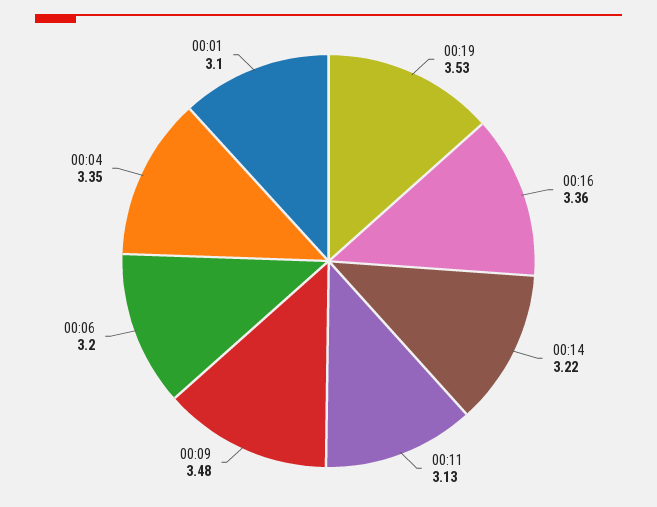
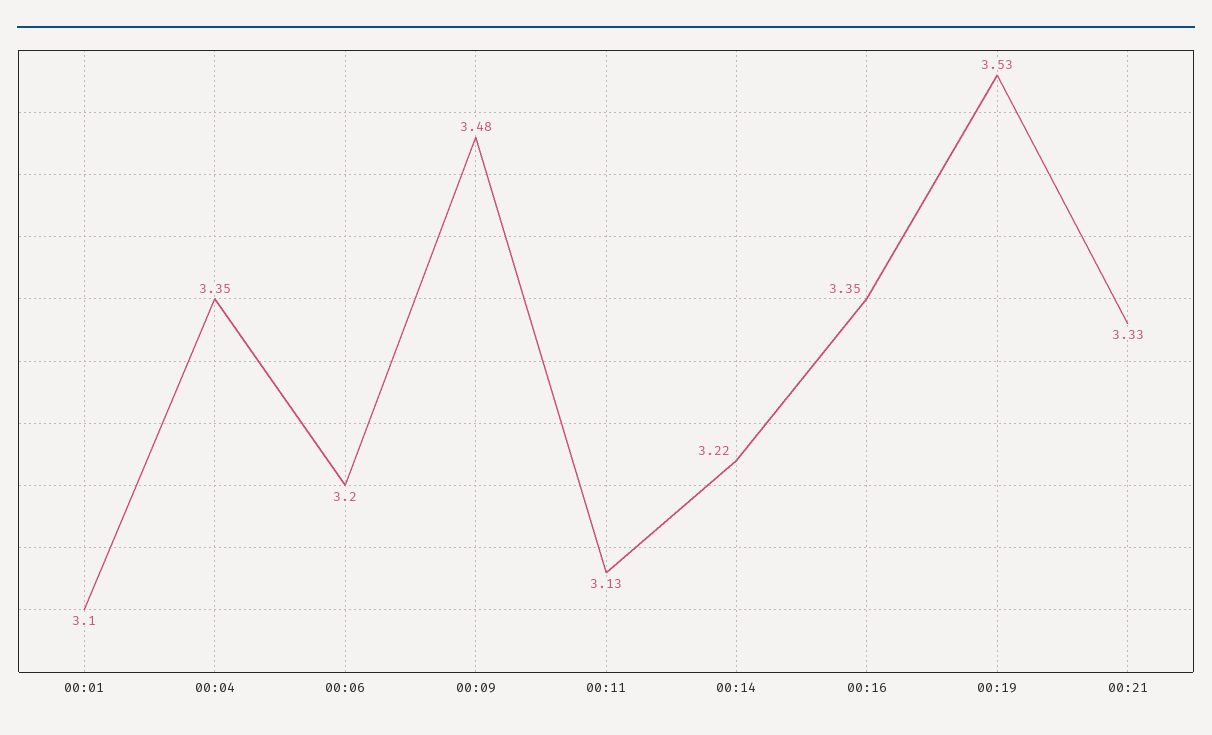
00:16: 3.36 -> 3.35
00:21: none -> 3.33

